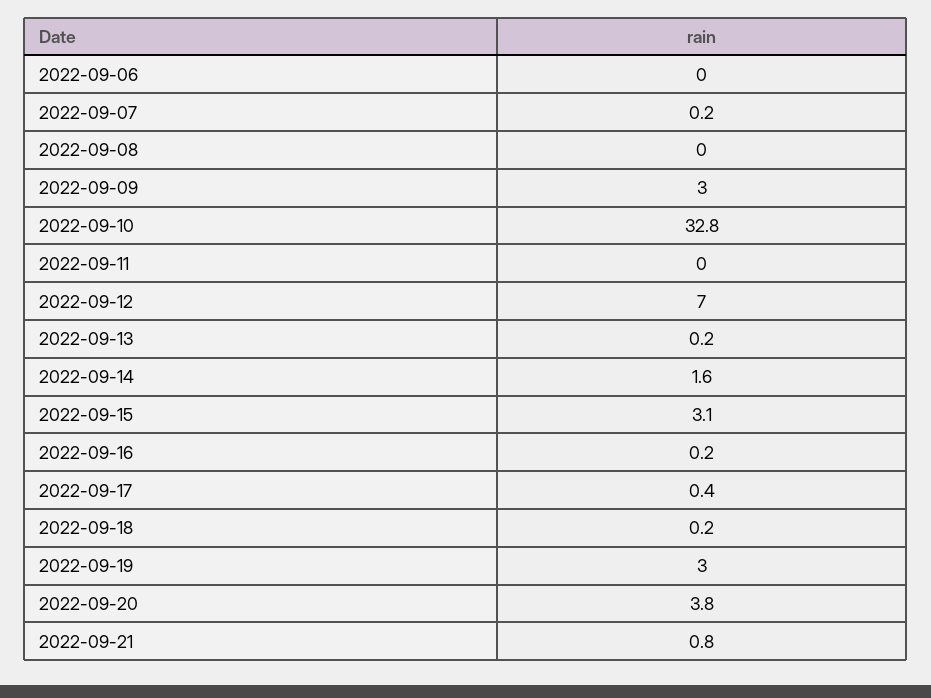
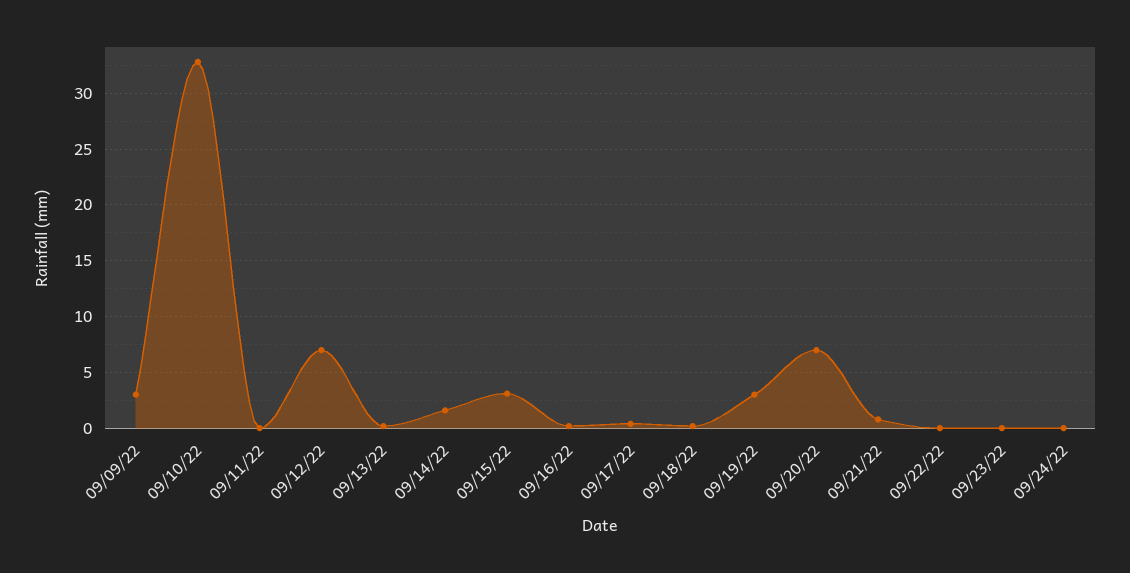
2022-09-06: 0 -> none
2022-09-07: 0.2 -> none
2022-09-08: 0 -> none
2022-09-20: 3.8 -> 7
09/22/22: none -> 0
09/23/22: none -> 0
09/24/22: none -> 0

